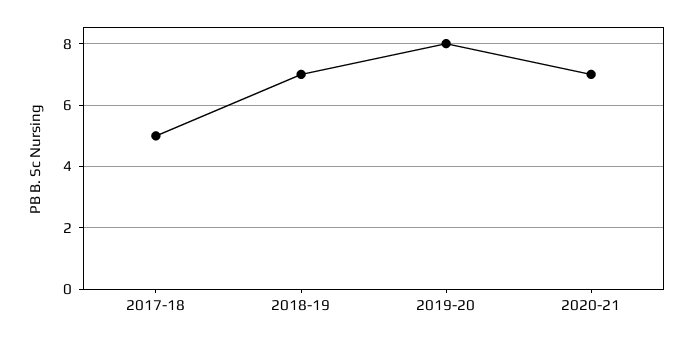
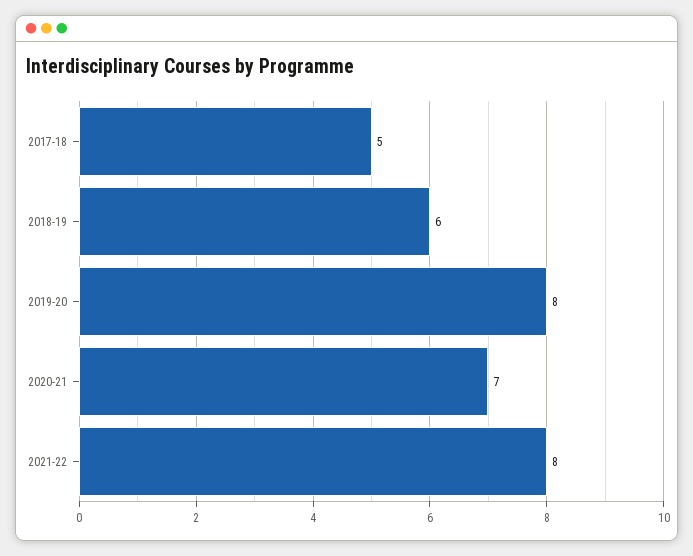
2018-19: 7 -> 6
2021-22: none -> 8

